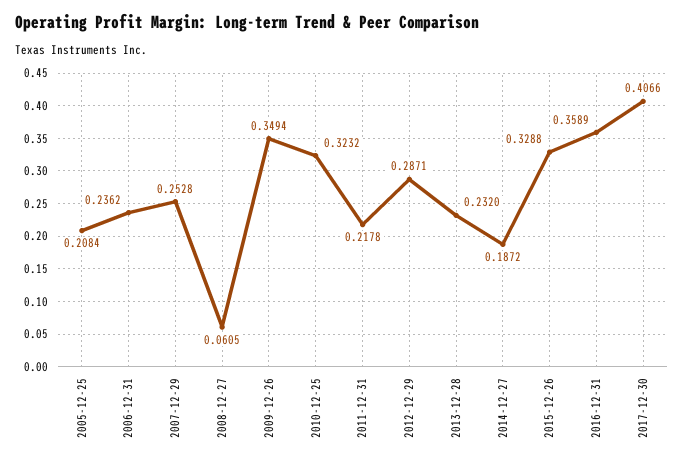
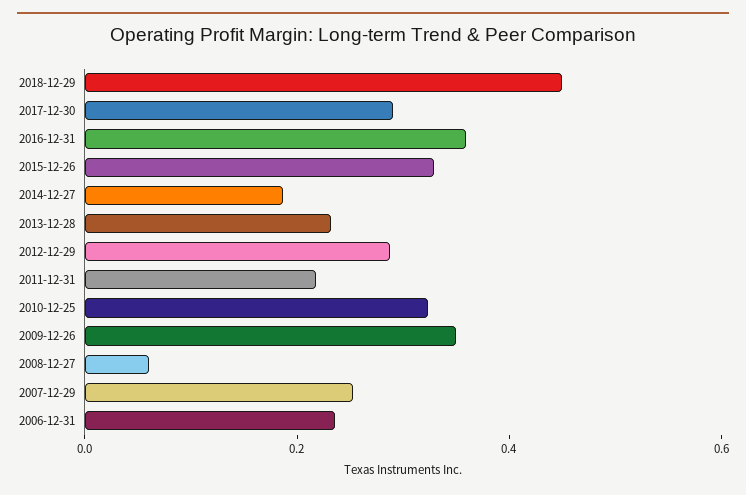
2005-12-25: 0.2084 -> none
2017-12-30: 0.4066 -> 0.3
2018-12-29: none -> 0.45

